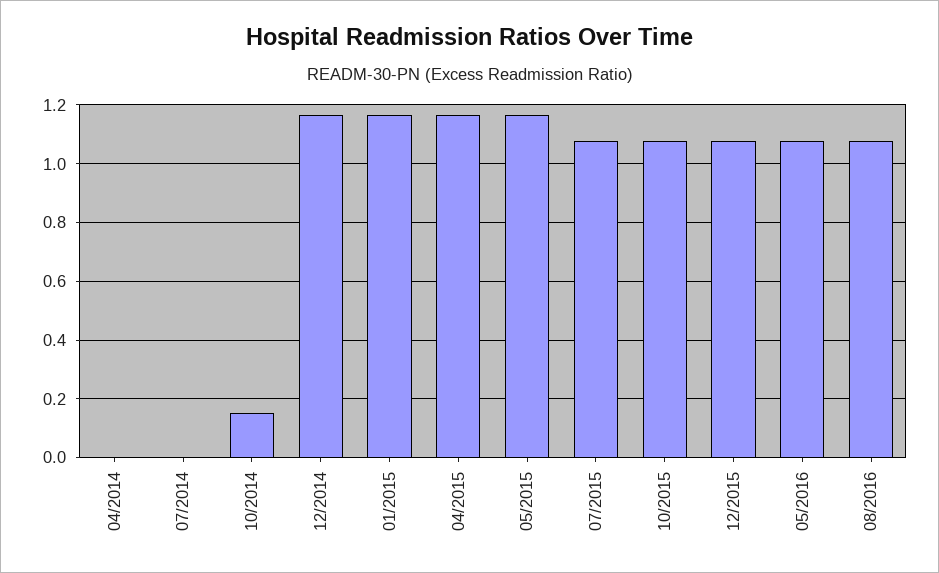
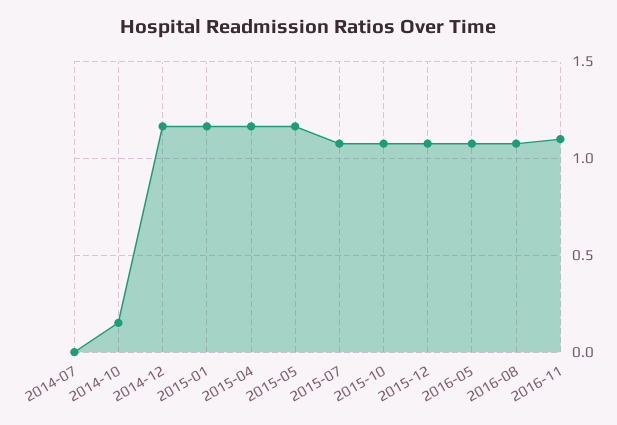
04/2014: 0 -> none
2016-11: none -> 1.1

